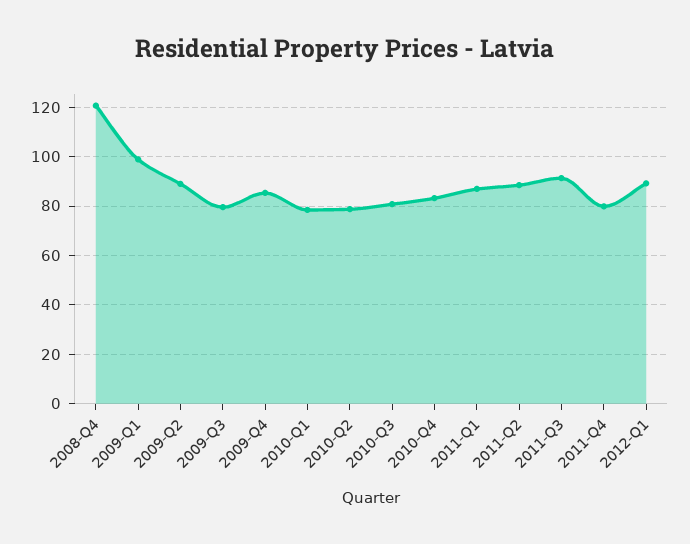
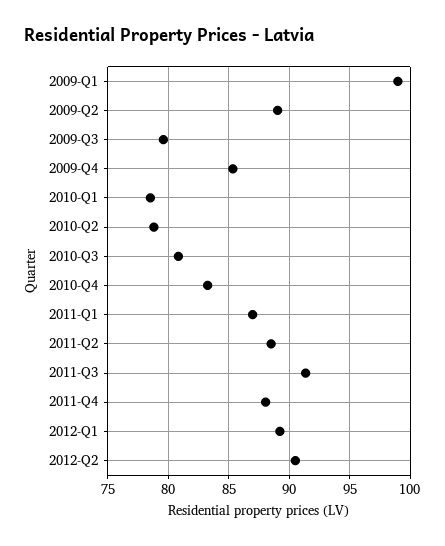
2008-Q4: 120 -> none
2011-Q4: 80 -> 88
2012-Q2: none -> 90.5

